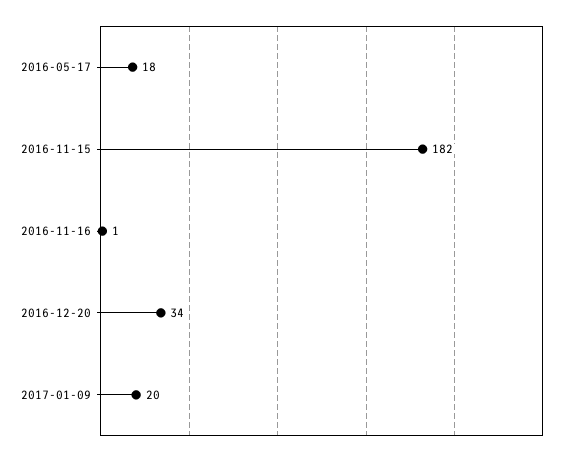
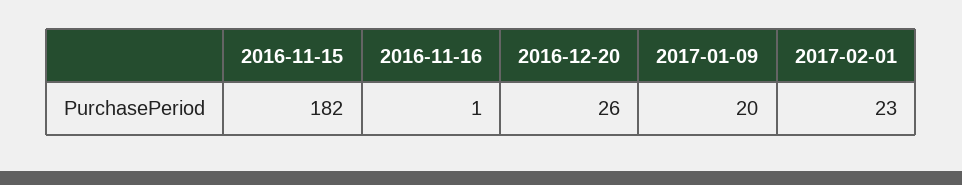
2016-05-17: 18 -> none
2016-12-20: 34 -> 26
2017-02-01: none -> 23

